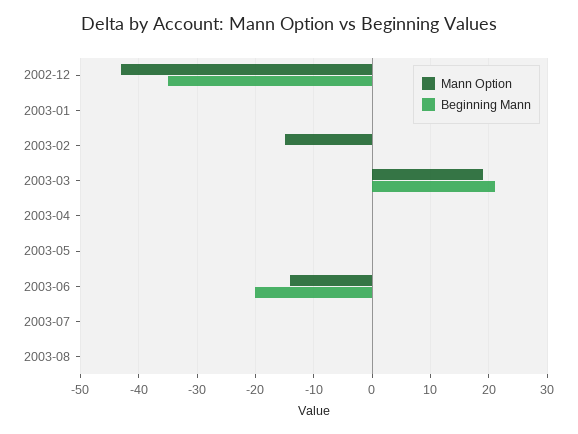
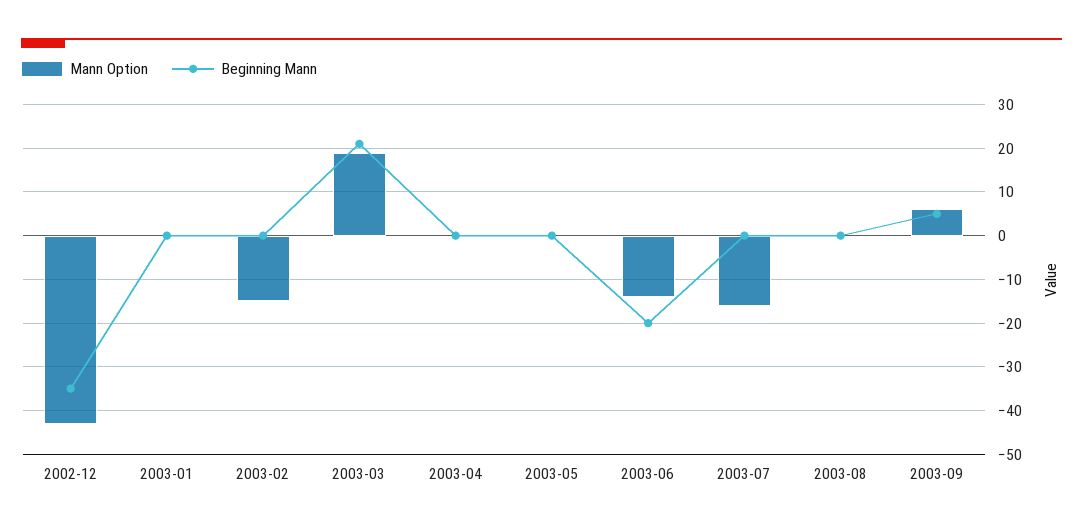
Mann Option, 2003-07: 0 -> -15
Mann Option, 2003-09: none -> 5
Beginning Mann, 2003-09: none -> 5

